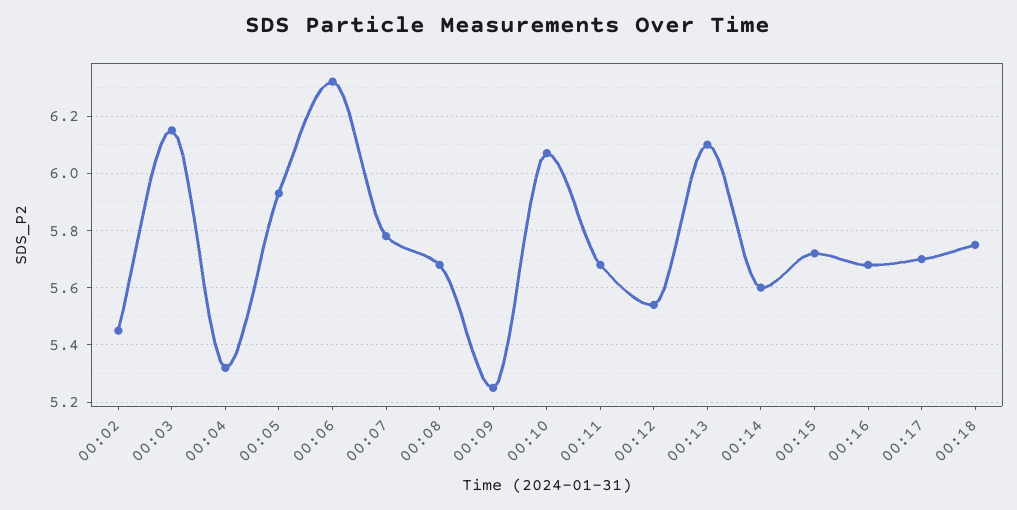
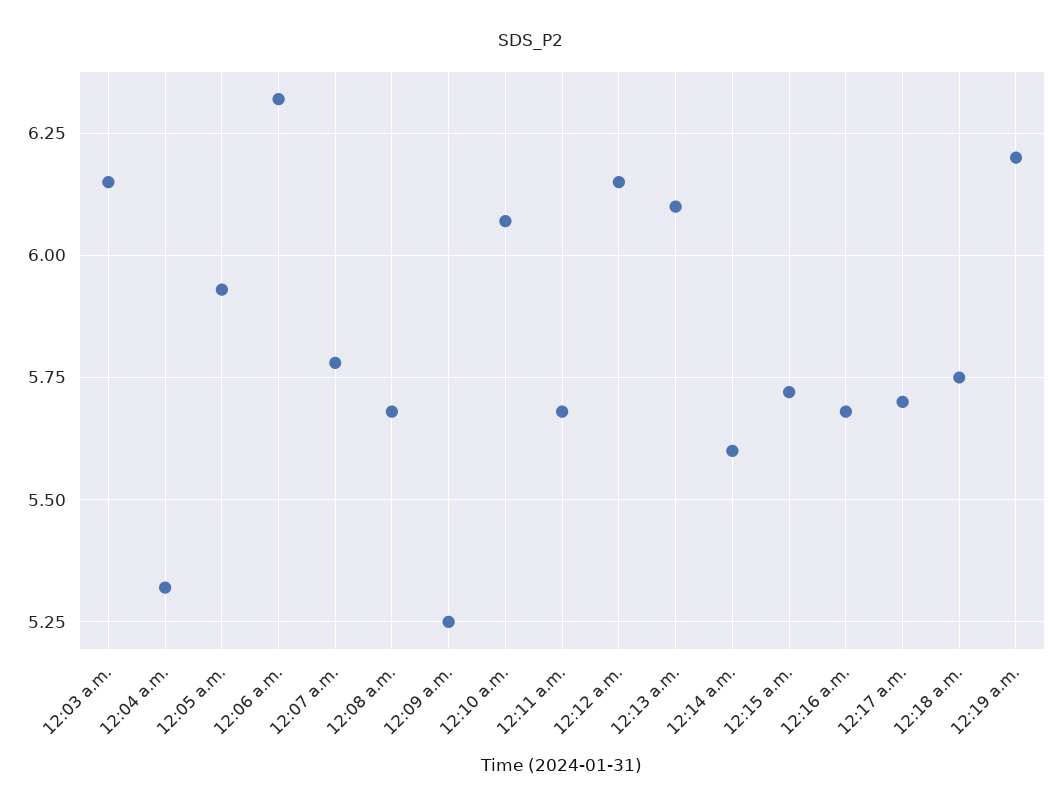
00:02: 5.45 -> none
00:12: 5.55 -> 6.15
12:19 a.m.: none -> 6.2

